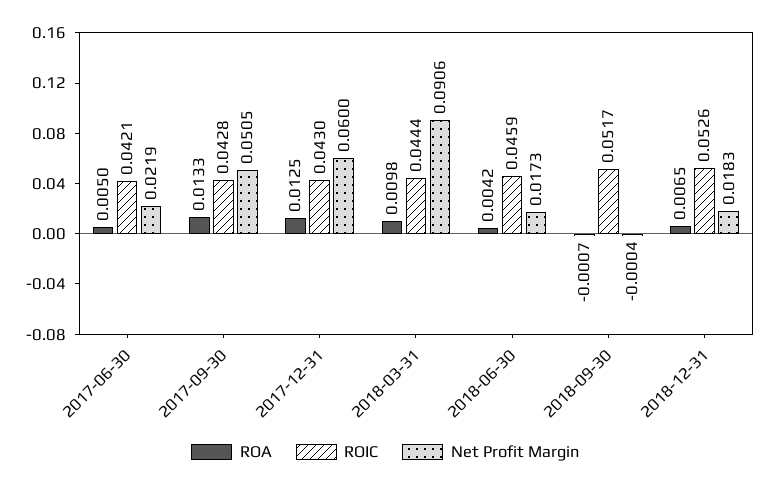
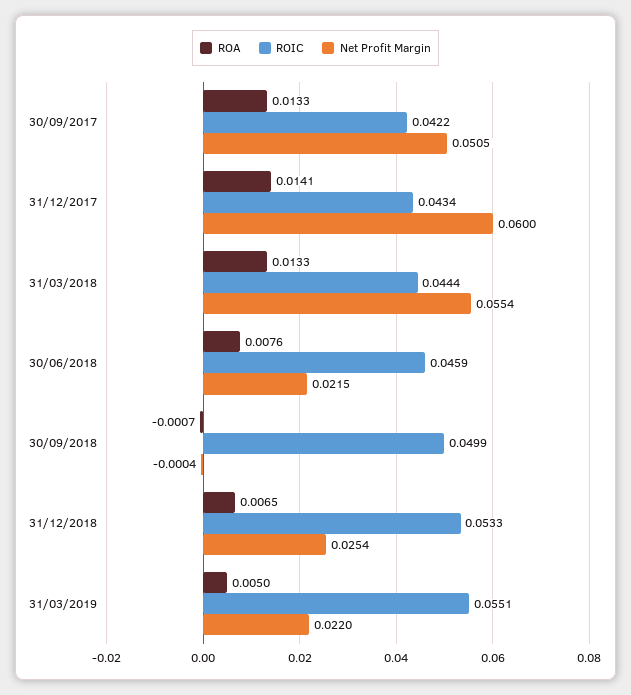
ROA, 2017-06-30: 0.005 -> none
ROIC, 2017-06-30: 0.0421 -> none
Net Profit Margin, 2017-06-30: 0.0219 -> none
ROIC, 2017-09-30: 0.0428 -> 0.0422
ROA, 2017-12-31: 0.0125 -> 0.0141
ROIC, 2017-12-31: 0.043 -> 0.0434
ROA, 2018-03-31: 0.0098 -> 0.0133
Net Profit Margin, 2018-03-31: 0.0906 -> 0.0554
ROA, 2018-06-30: 0.0042 -> 0.0076
Net Profit Margin, 2018-06-30: 0.0173 -> 0.0215
ROIC, 2018-09-30: 0.0517 -> 0.0499
ROIC, 2018-12-31: 0.0526 -> 0.0533
Net Profit Margin, 2018-12-31: 0.0183 -> 0.0254
ROA, 31/03/2019: none -> 0.005
ROIC, 31/03/2019: none -> 0.0551
Net Profit Margin, 31/03/2019: none -> 0.022

